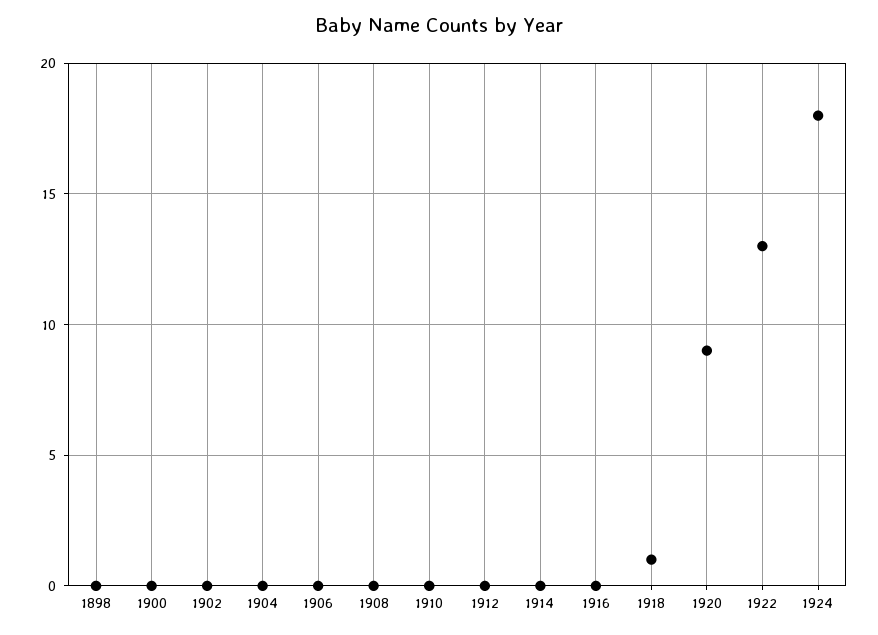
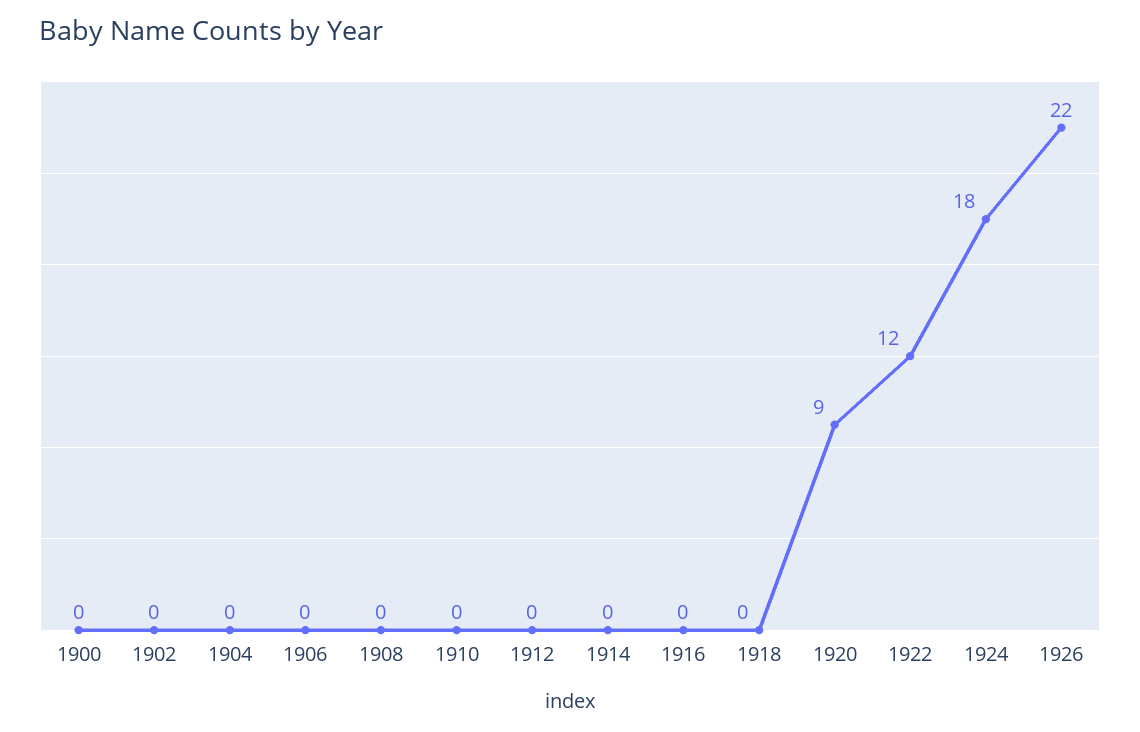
1898: 0 -> none
1918: 1 -> 0
1922: 13 -> 12
1926: none -> 22

